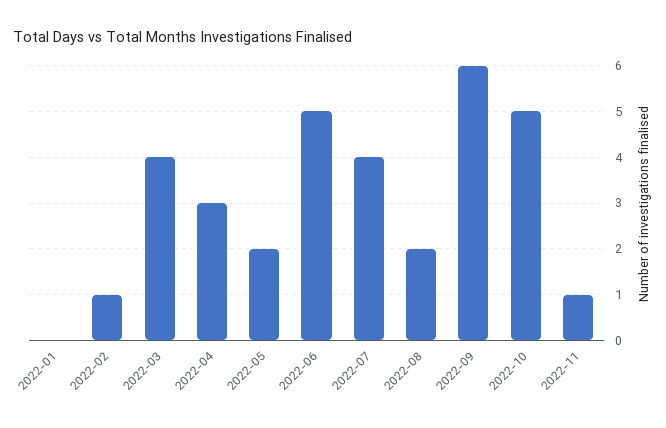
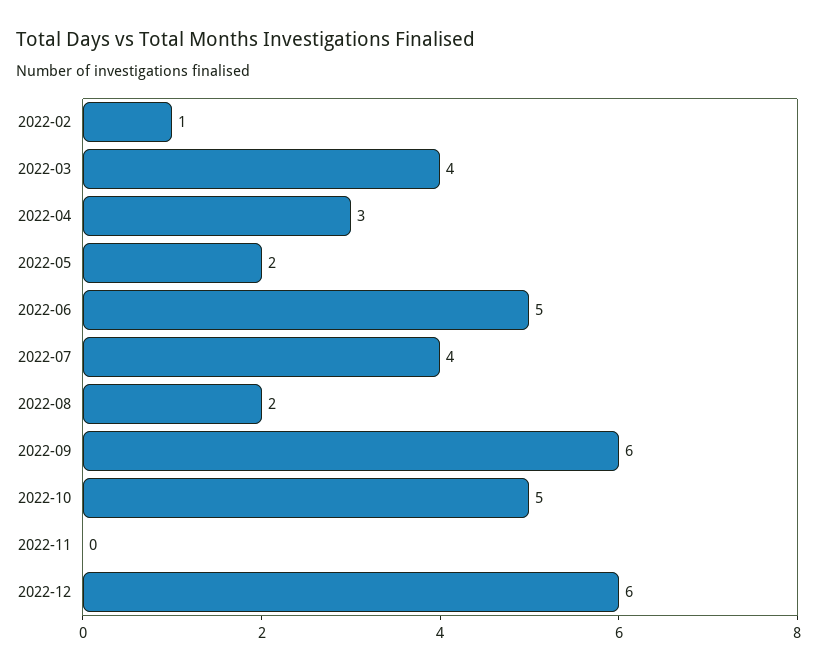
2022-01: 0 -> none
2022-11: 1 -> 0
2022-12: none -> 6

